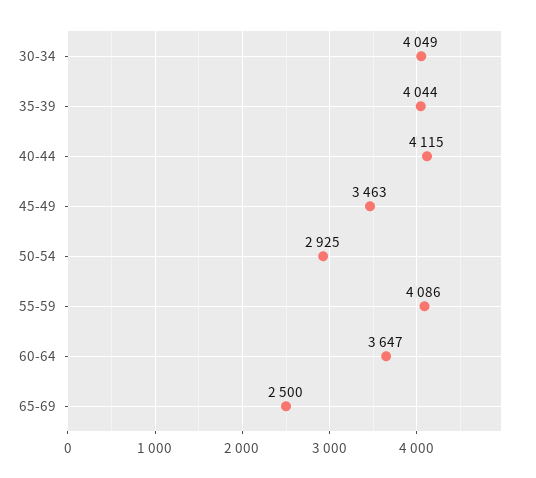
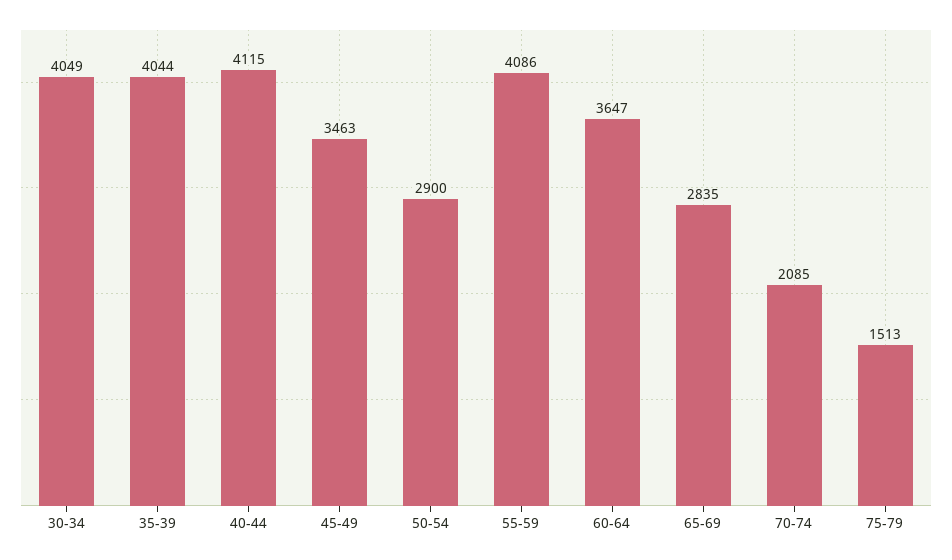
50-54: 2925 -> 2900
65-69: 2500 -> 2835
70-74: none -> 2085
75-79: none -> 1513

